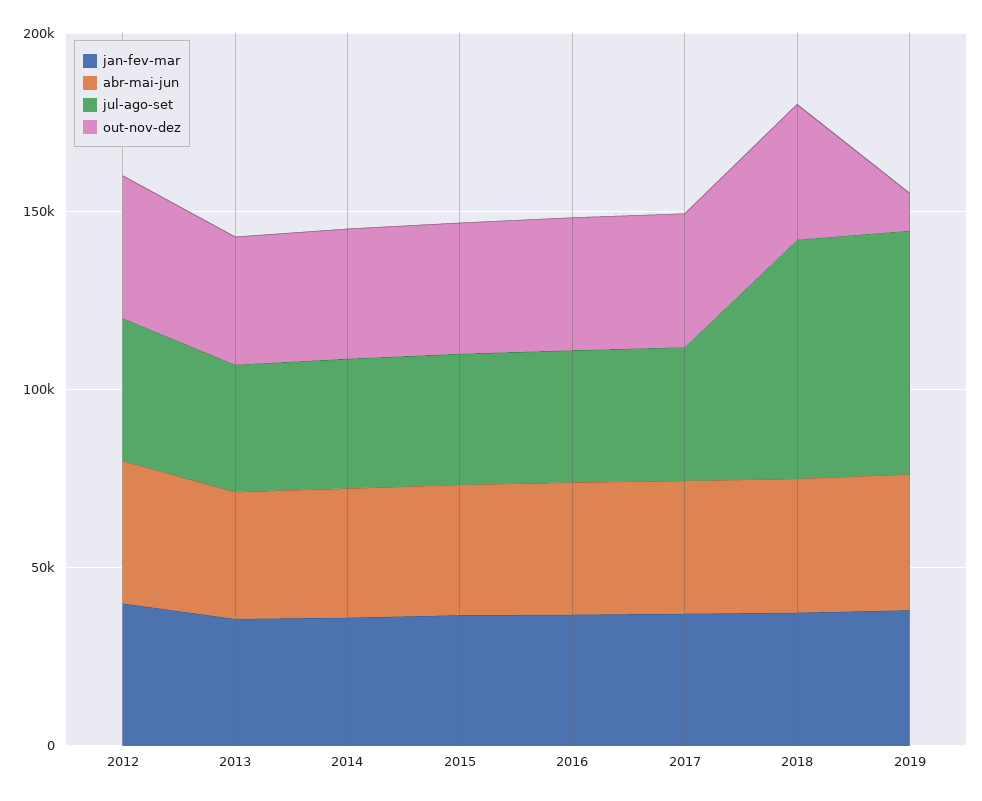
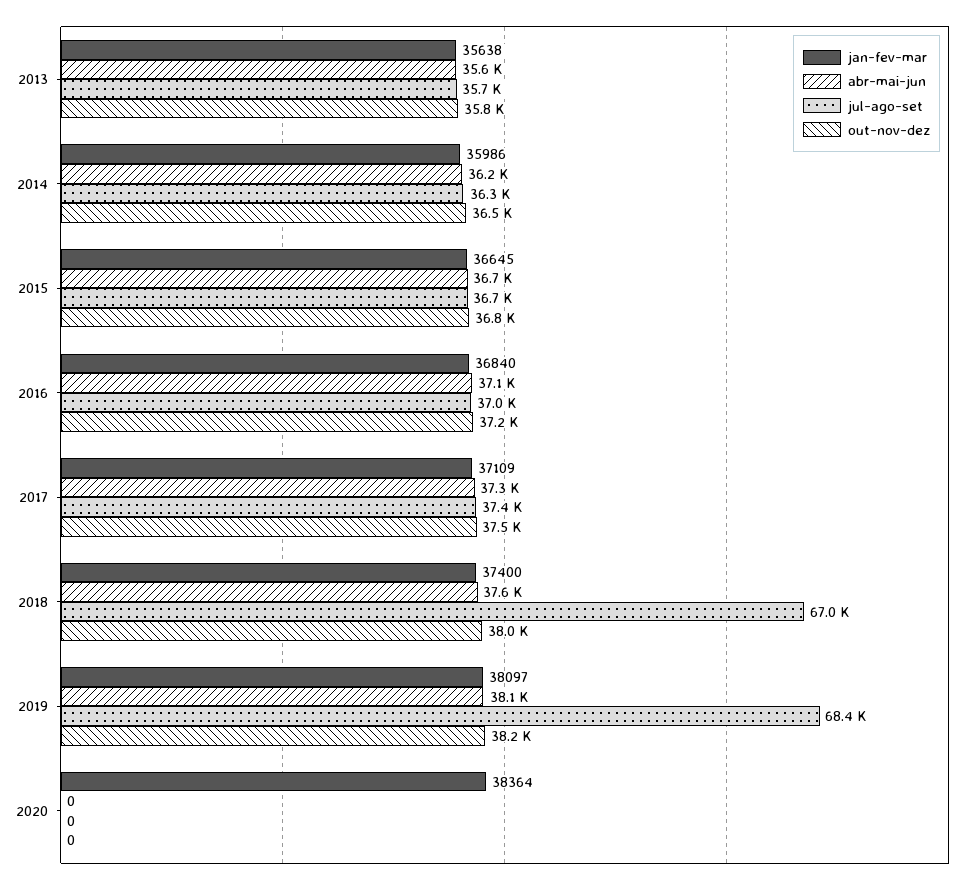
jan-fev-mar, 2012: 40000 -> none
abr-mai-jun, 2012: 40000 -> none
jul-ago-set, 2012: 40000 -> none
out-nov-dez, 2012: 40000 -> none
out-nov-dez, 2019: 10000 -> 38200
jan-fev-mar, 2020: none -> 38364
abr-mai-jun, 2020: none -> 0
jul-ago-set, 2020: none -> 0
out-nov-dez, 2020: none -> 0

